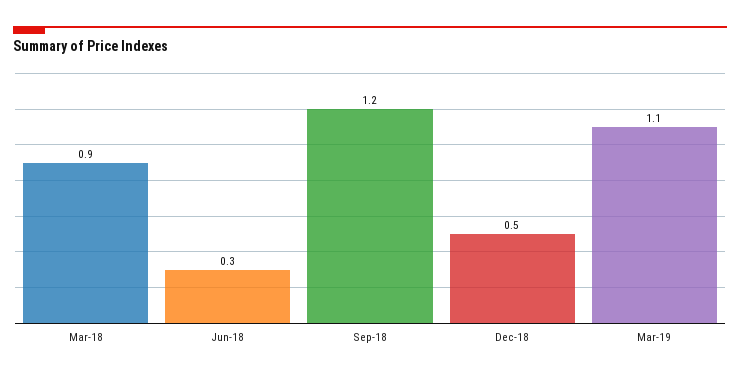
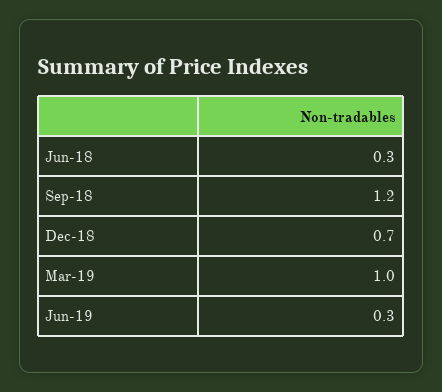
Mar-18: 0.9 -> none
Dec-18: 0.5 -> 0.7
Mar-19: 1.1 -> 1
Jun-19: none -> 0.3

